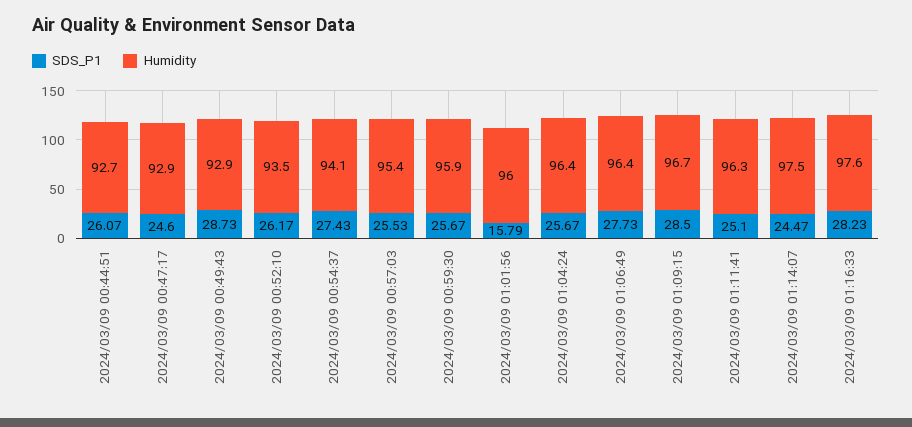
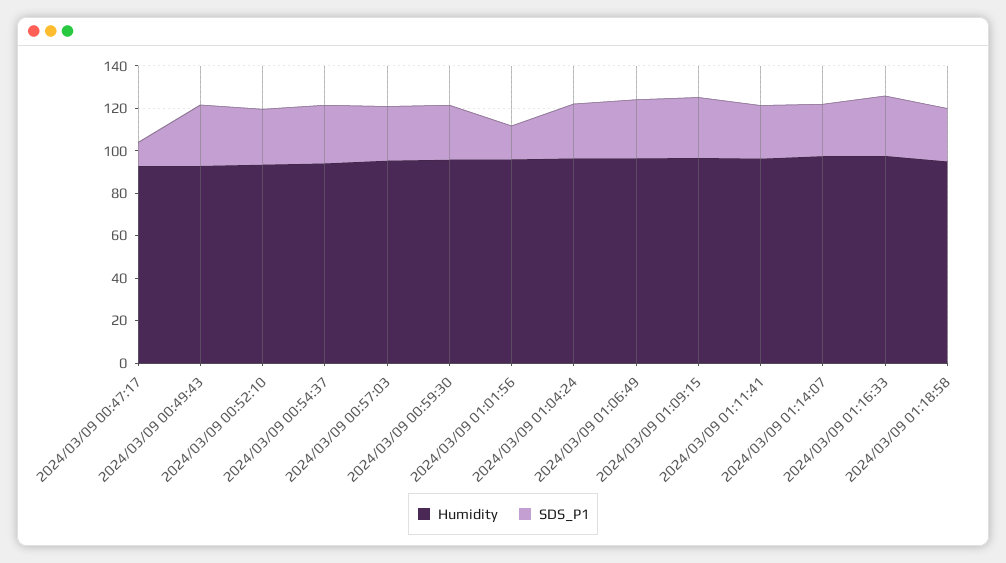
SDS_P1, 2024/03/09 00:44:51: 26.07 -> none
Humidity, 2024/03/09 00:44:51: 92.7 -> none
SDS_P1, 2024/03/09 00:47:17: 24.6 -> 10
Humidity, 2024/03/09 01:18:58: none -> 95
SDS_P1, 2024/03/09 01:18:58: none -> 25

